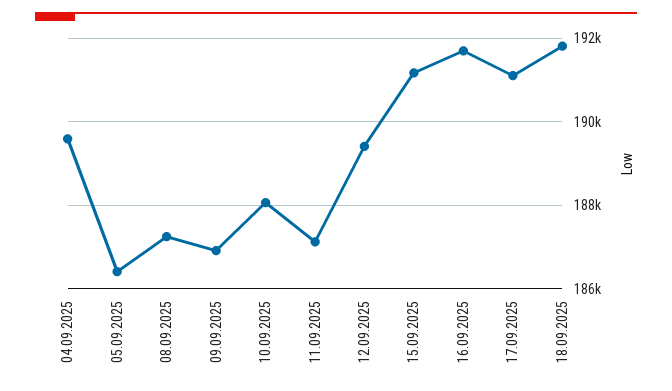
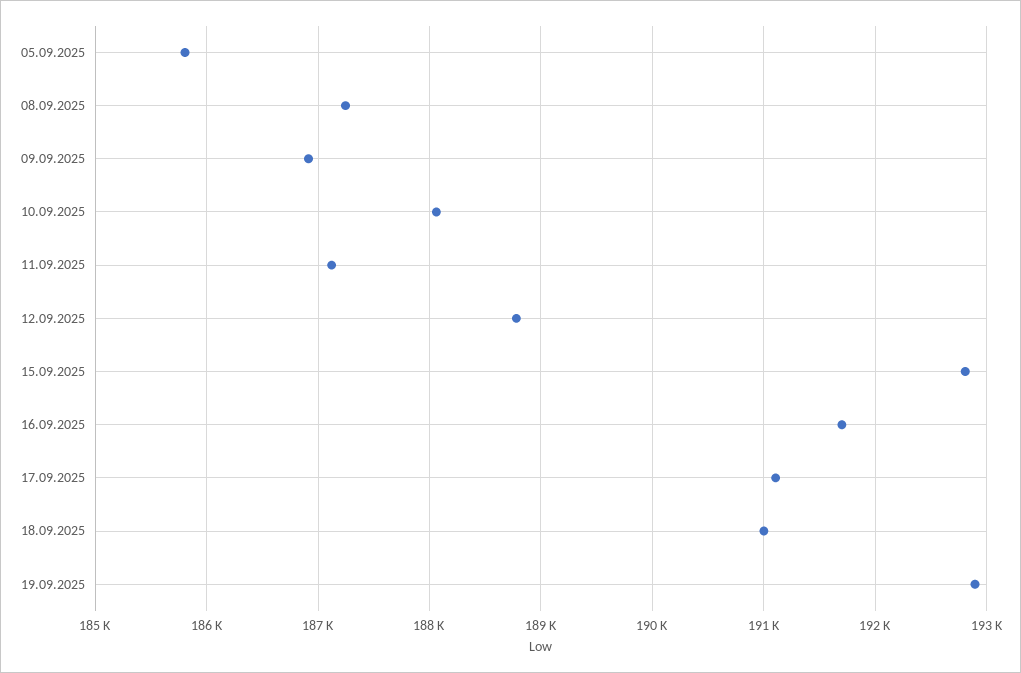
04.09.2025: 189600 -> none
05.09.2025: 186400 -> 185800
12.09.2025: 189400 -> 188800
15.09.2025: 191200 -> 192800
18.09.2025: 191800 -> 191000
19.09.2025: none -> 192900

